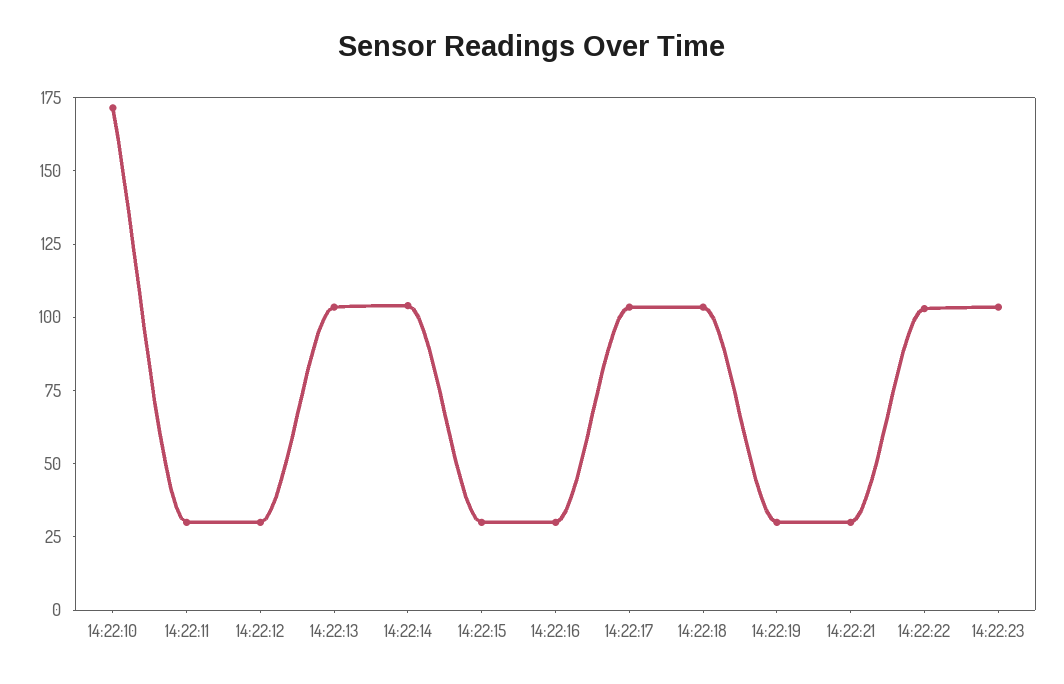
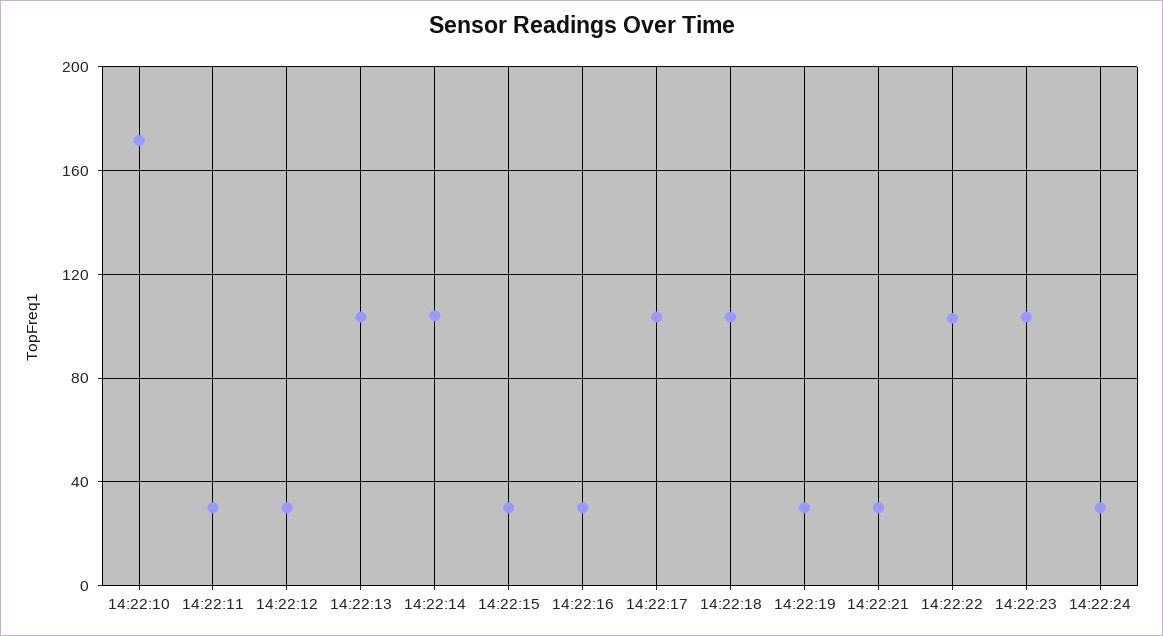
14:22:24: none -> 30

